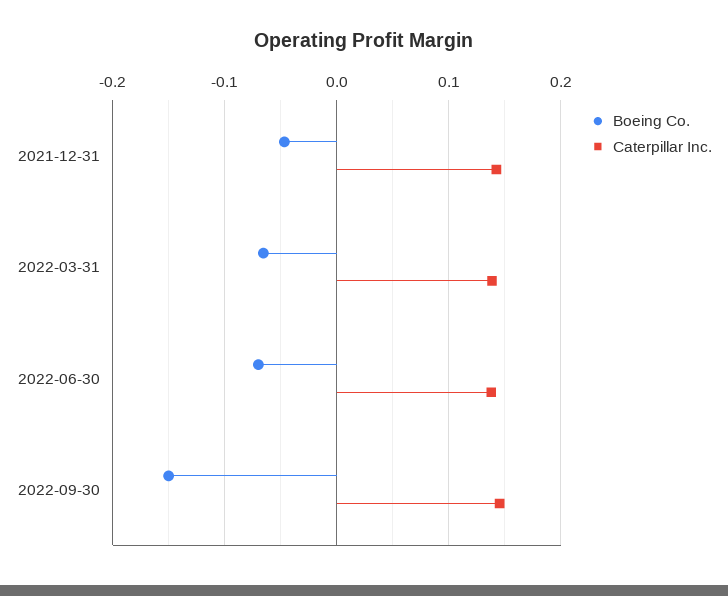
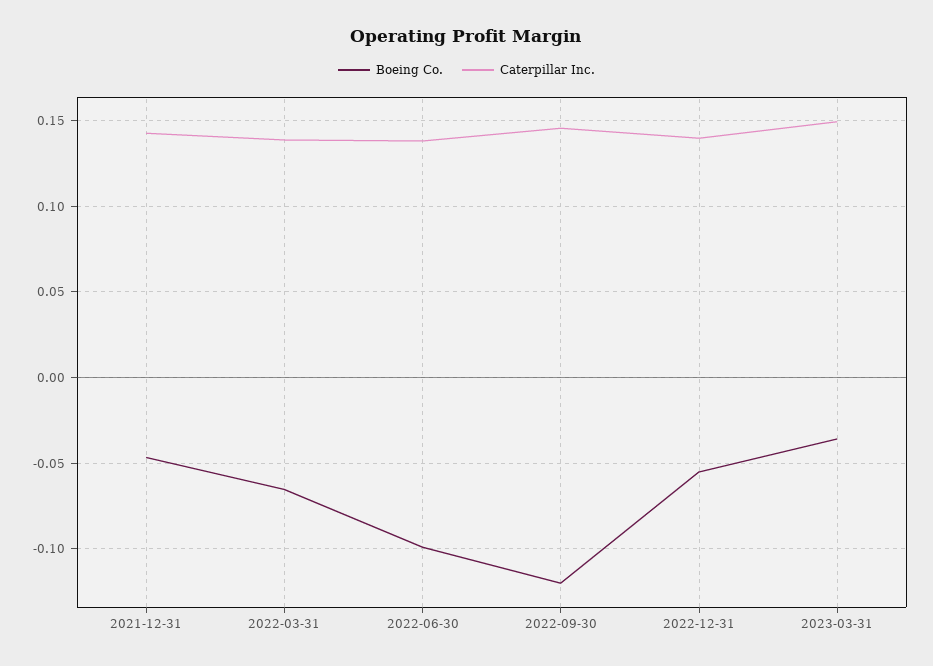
Boeing Co., 2022-06-30: -0.07 -> -0.1
Boeing Co., 2022-09-30: -0.15 -> -0.12
Boeing Co., 2022-12-31: none -> -0.055
Caterpillar Inc., 2022-12-31: none -> 0.14
Boeing Co., 2023-03-31: none -> -0.035
Caterpillar Inc., 2023-03-31: none -> 0.15

